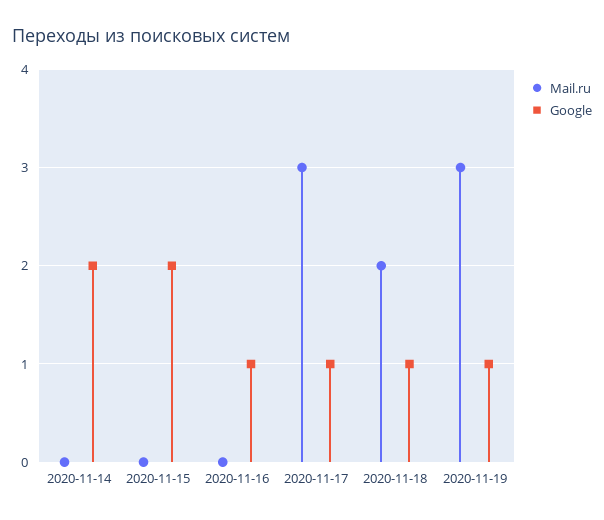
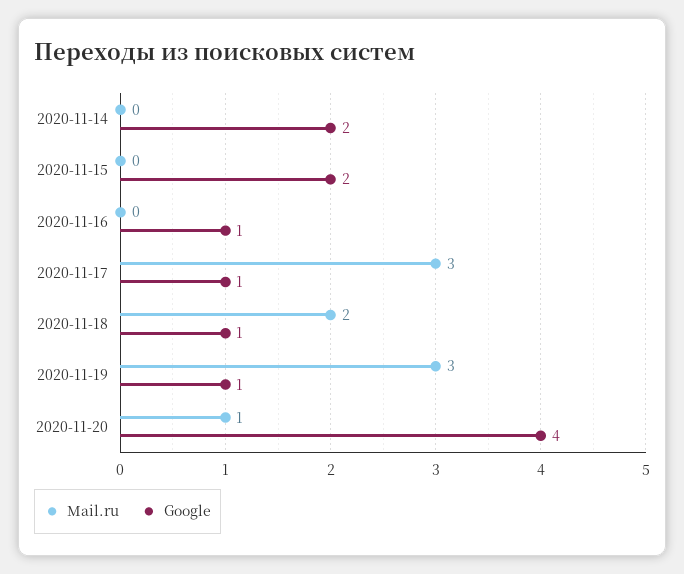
Mail.ru, 2020-11-20: none -> 1
Google, 2020-11-20: none -> 4

